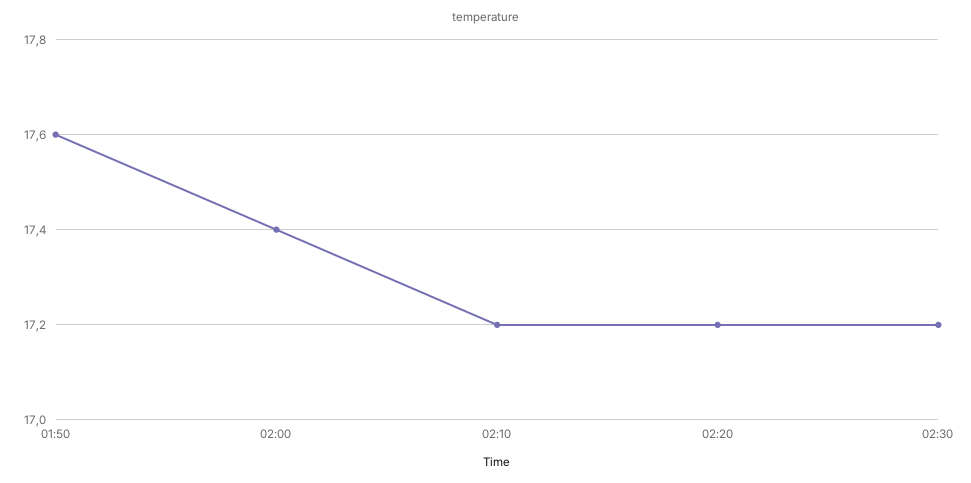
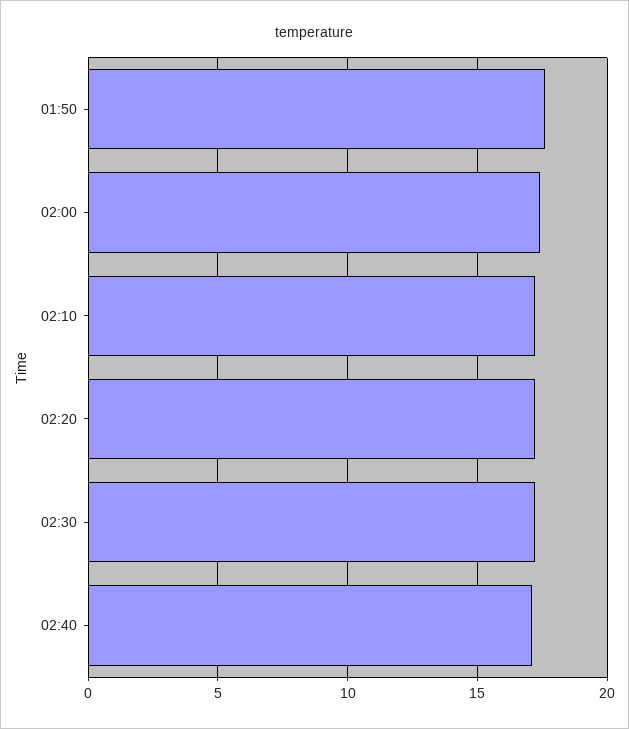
02:40: none -> 17

